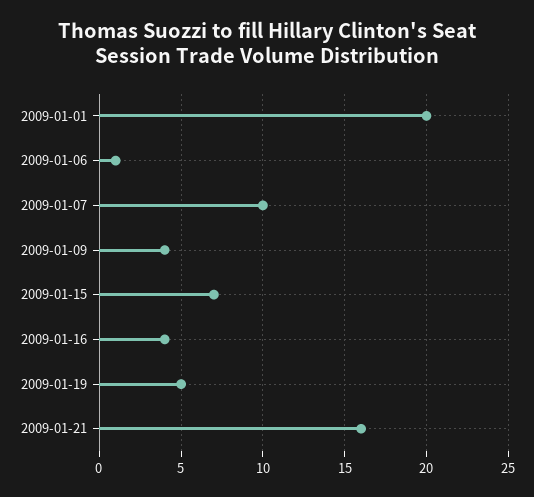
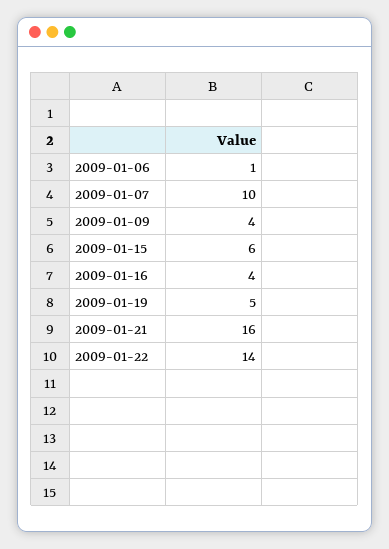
2009-01-01: 20 -> none
2009-01-15: 7 -> 6
2009-01-22: none -> 14

